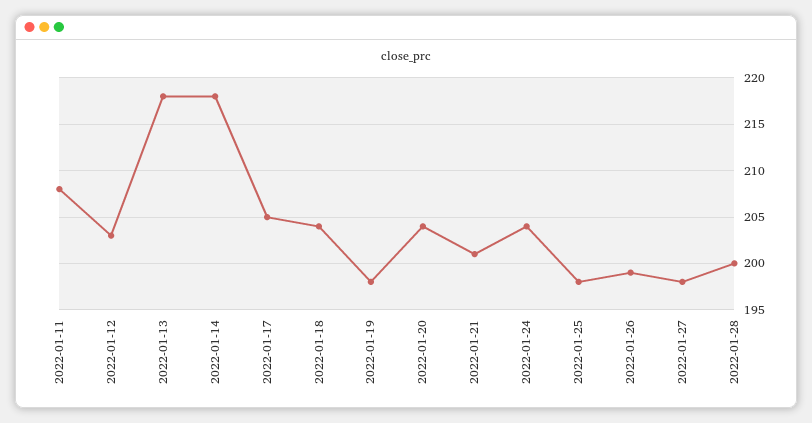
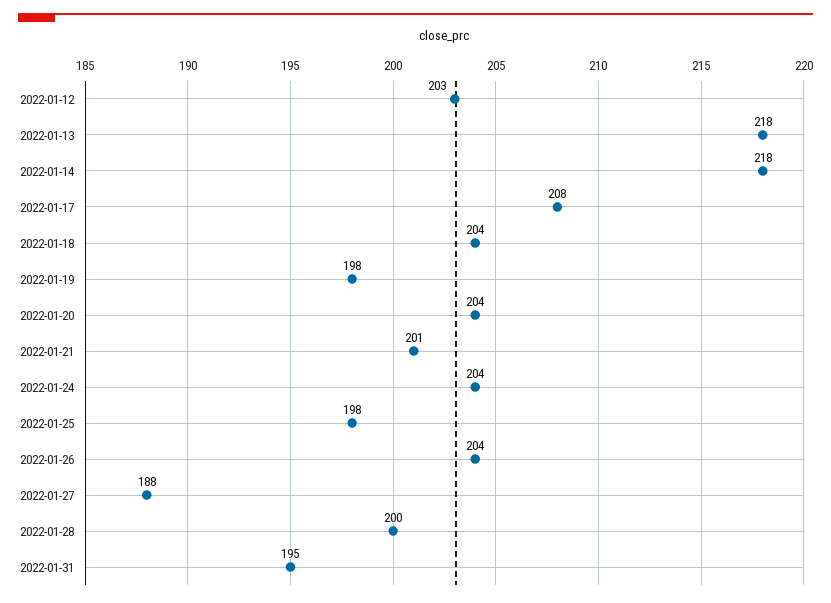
2022-01-11: 208 -> none
2022-01-17: 205 -> 208
2022-01-26: 199 -> 204
2022-01-27: 198 -> 188
2022-01-31: none -> 195

